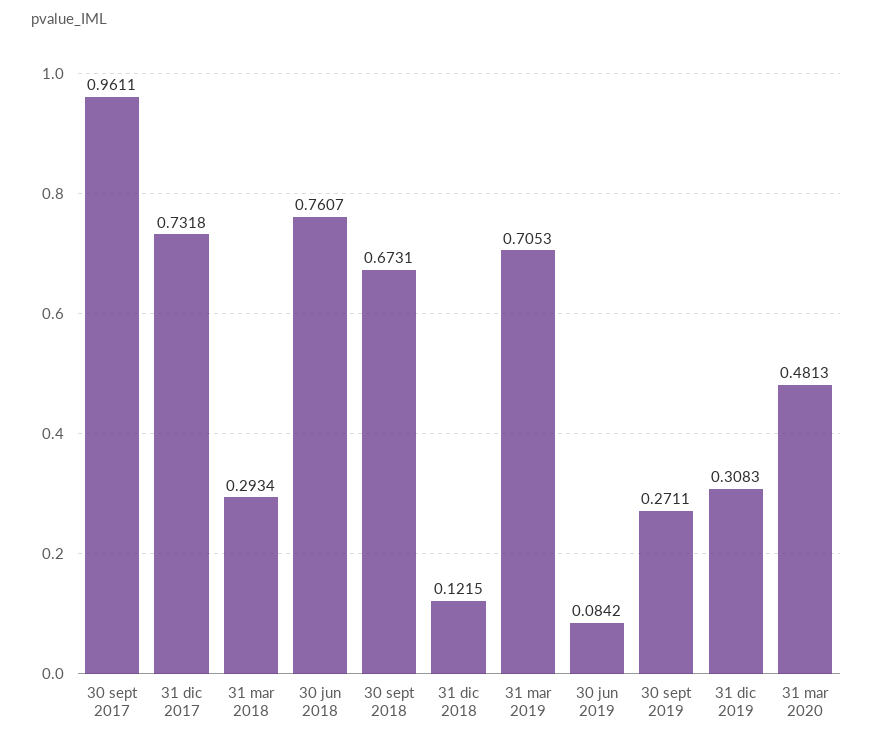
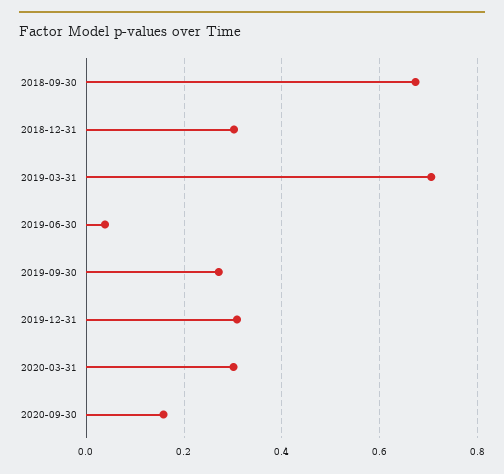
30 sept 2017: 0.9611 -> none
31 dic 2017: 0.7318 -> none
31 mar 2018: 0.2934 -> none
30 jun 2018: 0.7607 -> none
31 dic 2018: 0.1215 -> 0.3
30 jun 2019: 0.0842 -> 0.04
31 mar 2020: 0.4813 -> 0.3
2020-09-30: none -> 0.16

